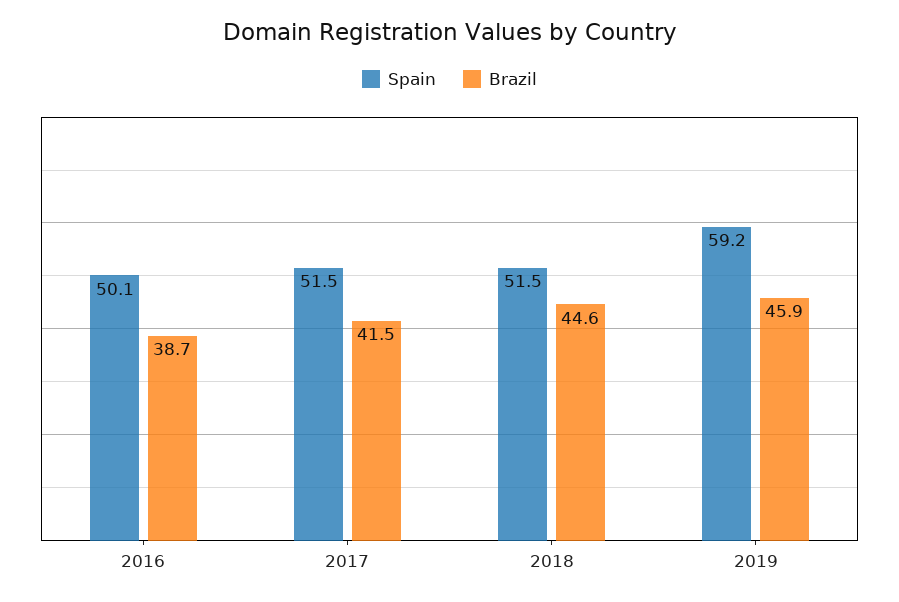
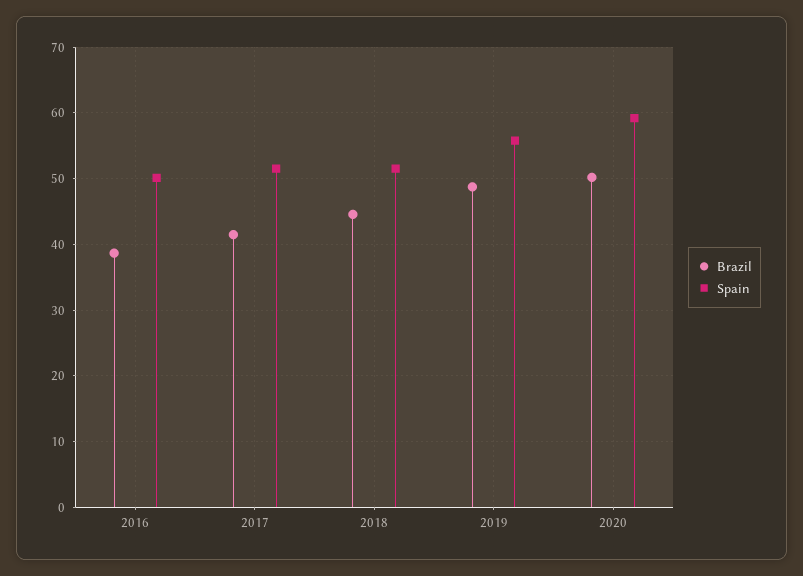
Spain, 2019: 59.2 -> 56
Brazil, 2019: 45.9 -> 49
Brazil, 2020: none -> 50
Spain, 2020: none -> 59

